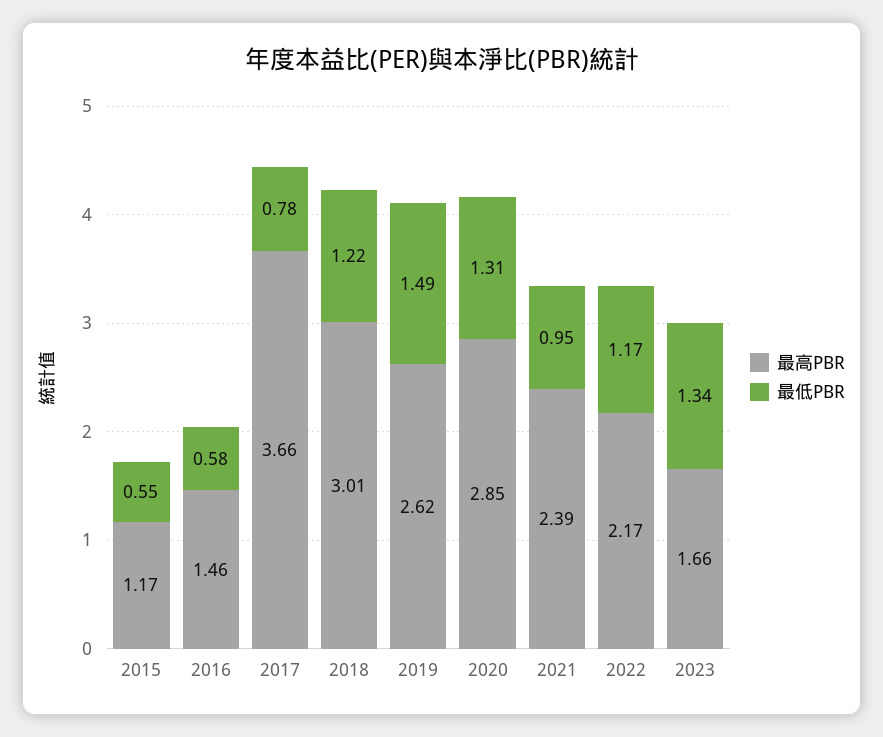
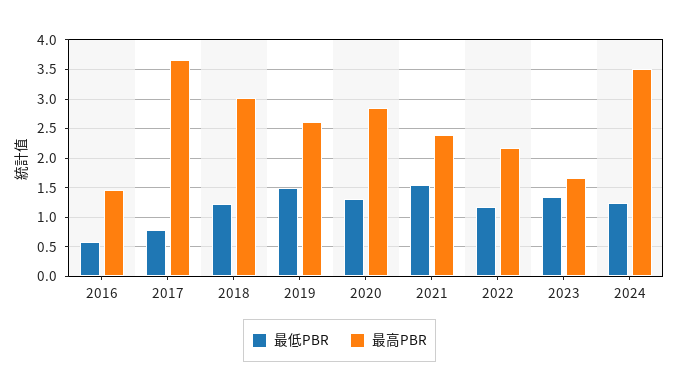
最高PBR, 2015: 1.17 -> none
最低PBR, 2015: 0.55 -> none
最低PBR, 2021: 0.95 -> 1.5
最低PBR, 2024: none -> 1.25
最高PBR, 2024: none -> 3.5

